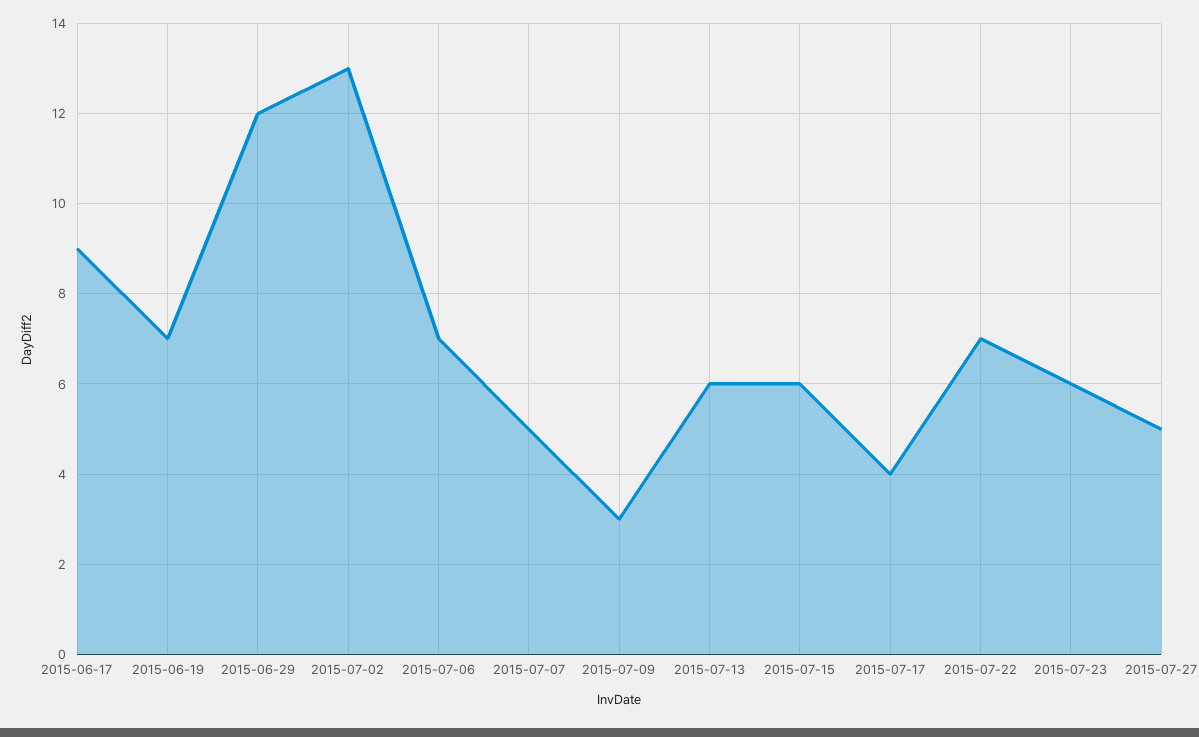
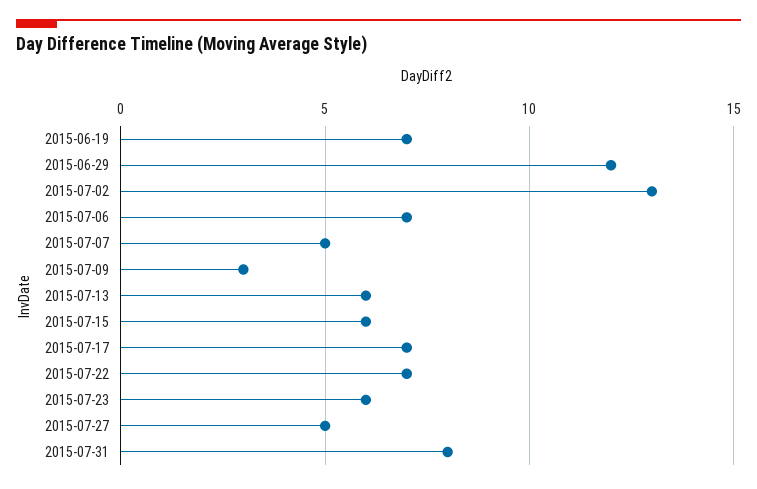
2015-06-17: 9 -> none
2015-07-17: 4 -> 7
2015-07-31: none -> 8

